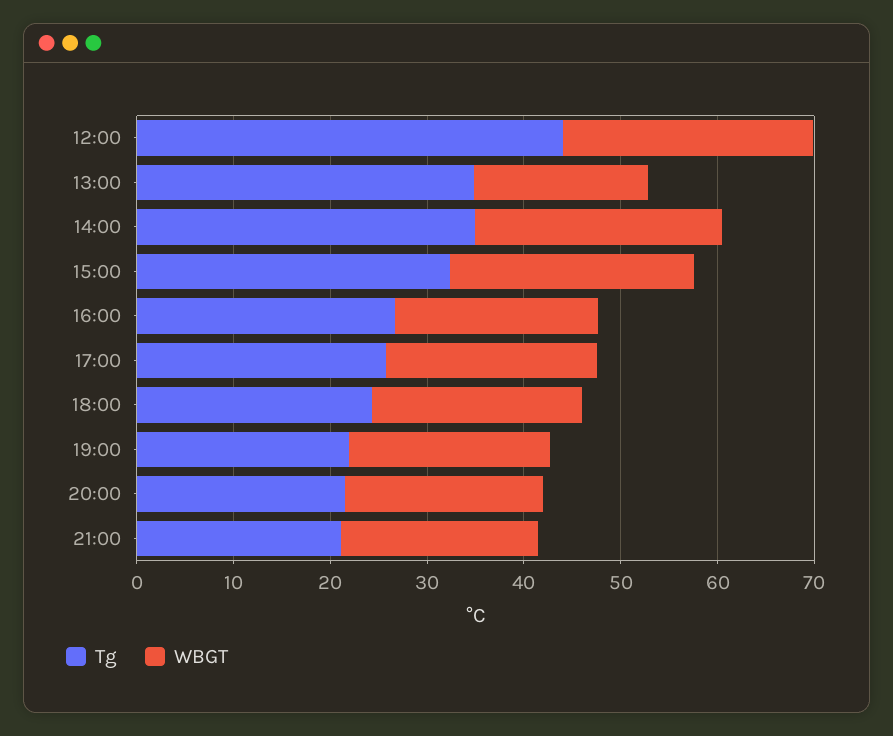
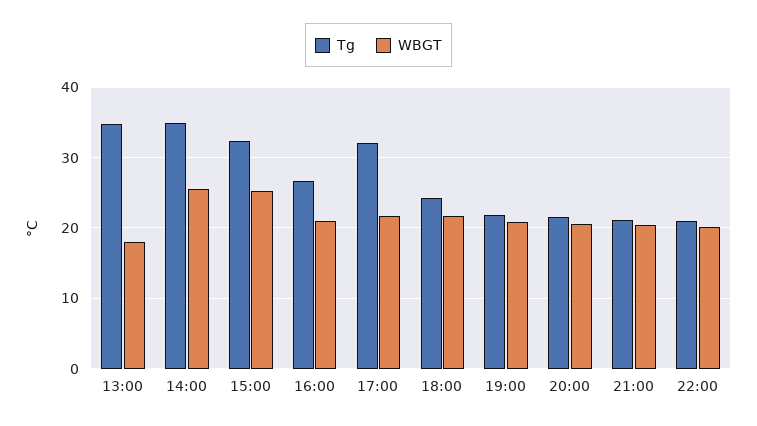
Tg, 12:00: 44 -> none
WBGT, 12:00: 26 -> none
Tg, 17:00: 26 -> 32
Tg, 22:00: none -> 21
WBGT, 22:00: none -> 20

